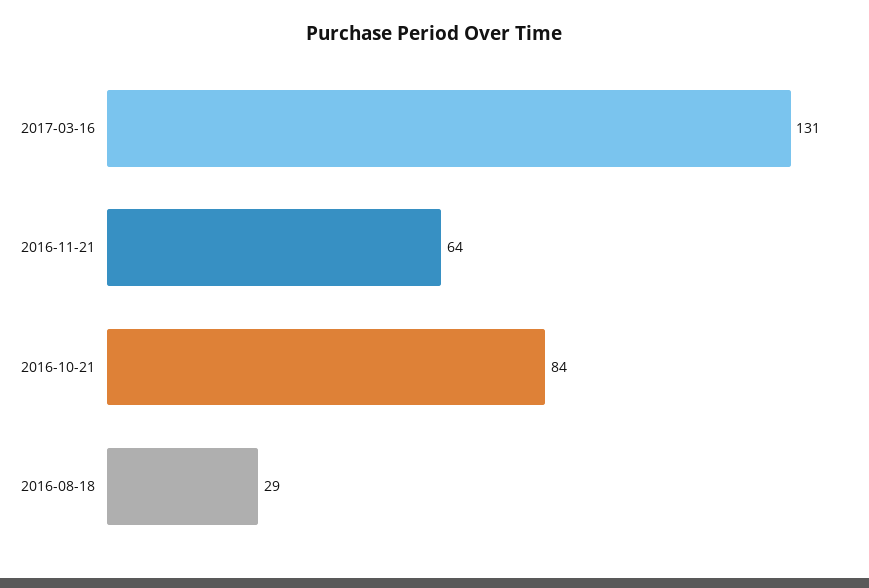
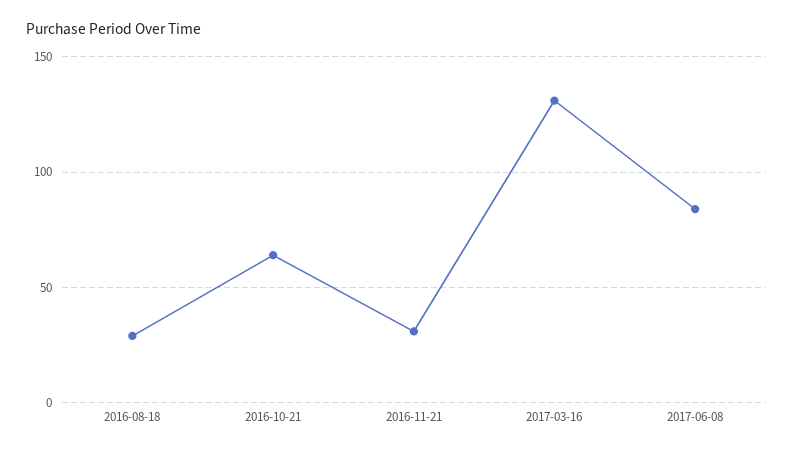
2016-11-21: 64 -> 30
2016-10-21: 84 -> 65
2017-06-08: none -> 85

